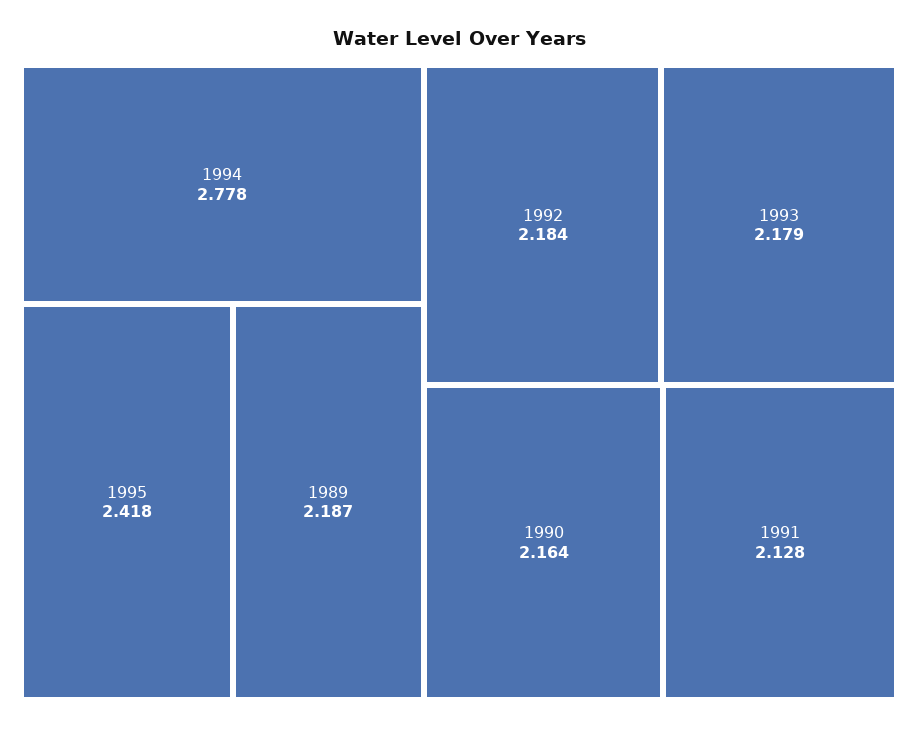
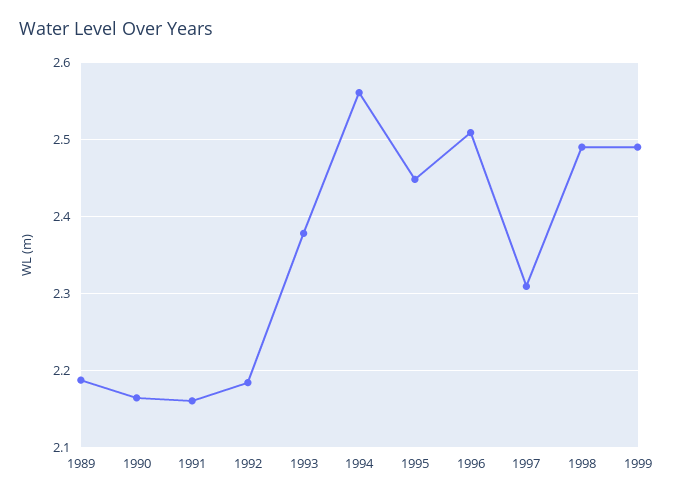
1994: 2.778 -> 2.56
1995: 2.418 -> 2.45
1993: 2.179 -> 2.38
1991: 2.128 -> 2.16
1996: none -> 2.51
1997: none -> 2.31
1998: none -> 2.49
1999: none -> 2.49

